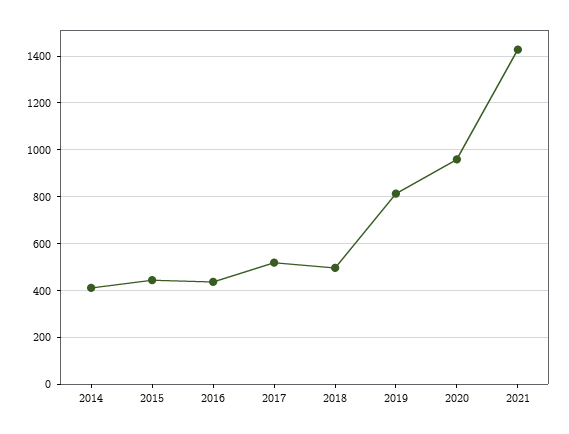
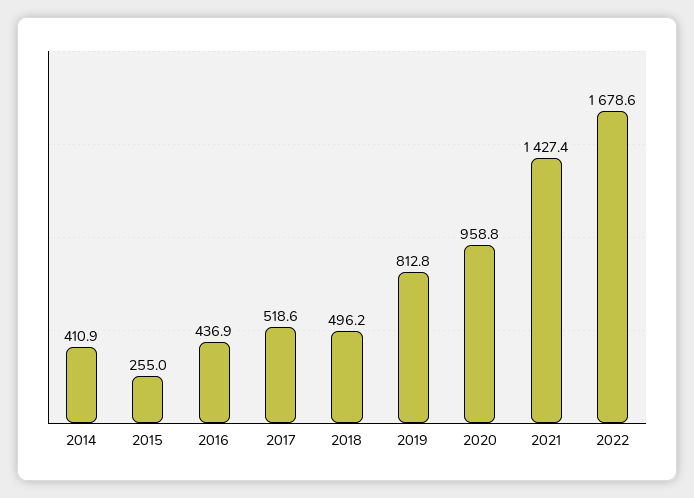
2015: 450 -> 255
2022: none -> 1678.6

